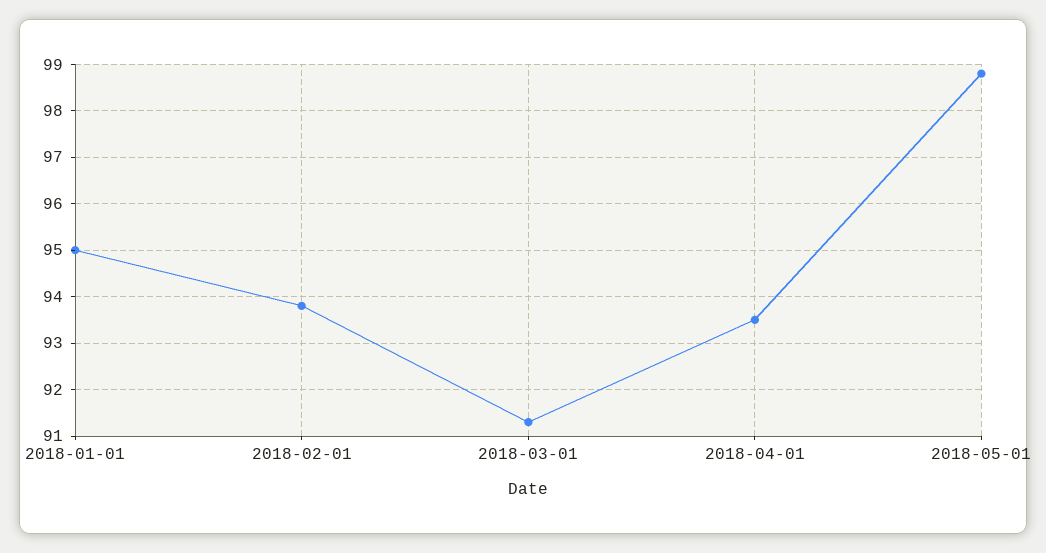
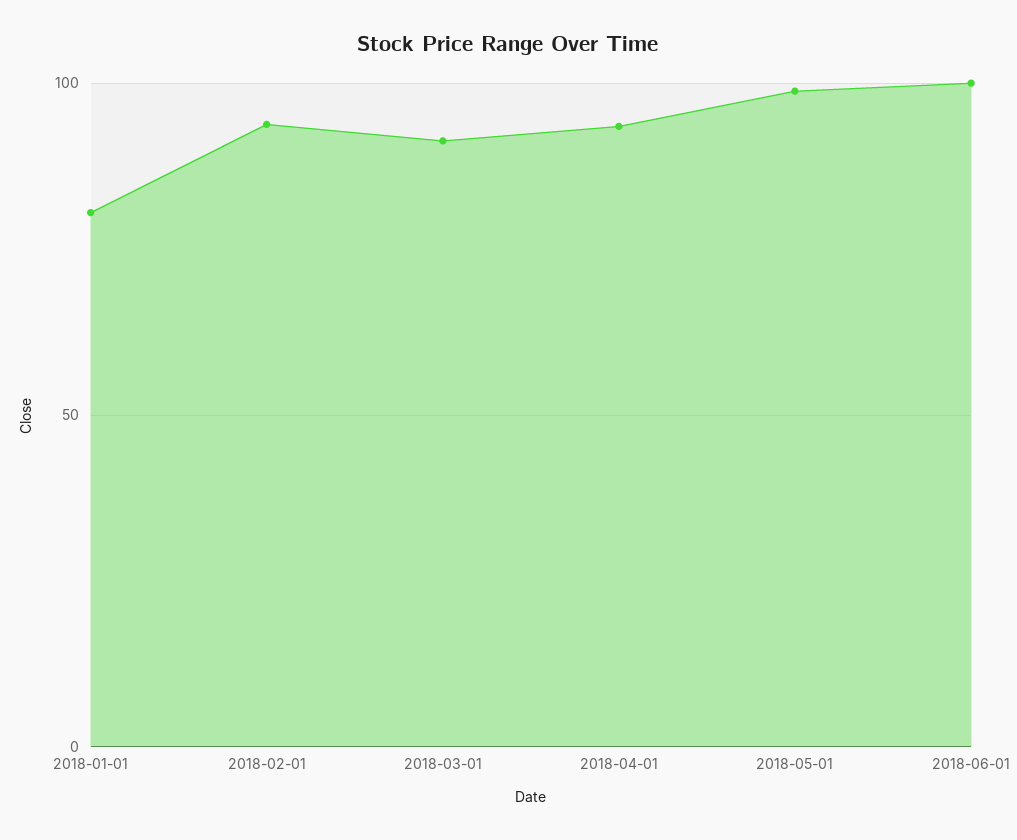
2018-01-01: 95 -> 80
2018-06-01: none -> 100

